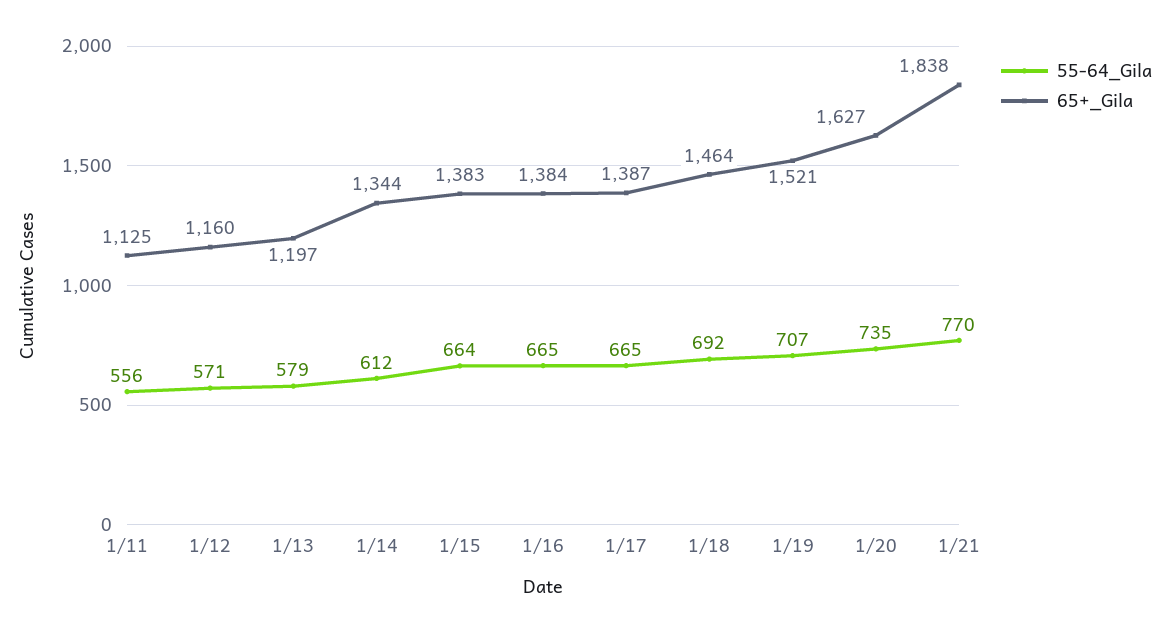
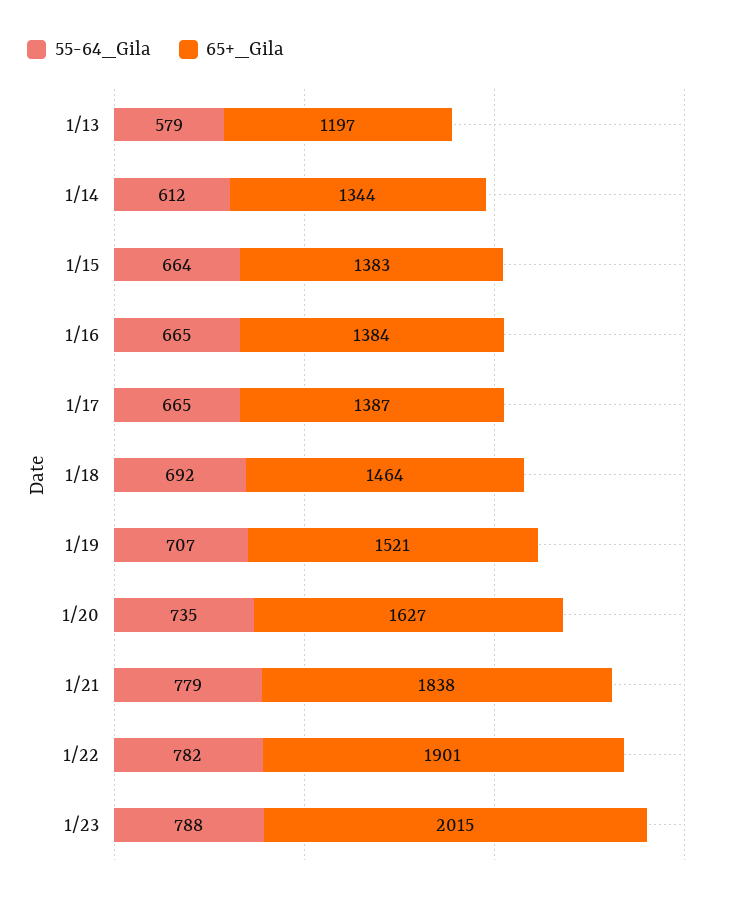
55-64_Gila, 1/11: 556 -> none
65+_Gila, 1/11: 1125 -> none
55-64_Gila, 1/12: 571 -> none
65+_Gila, 1/12: 1160 -> none
55-64_Gila, 1/21: 770 -> 779
55-64_Gila, 1/22: none -> 782
65+_Gila, 1/22: none -> 1901
55-64_Gila, 1/23: none -> 788
65+_Gila, 1/23: none -> 2015

